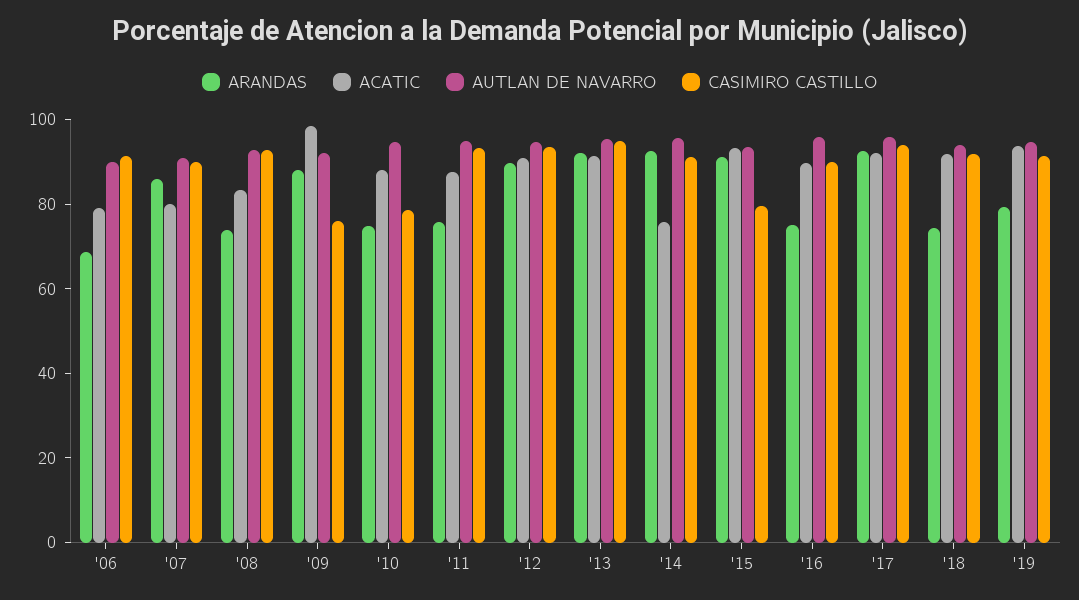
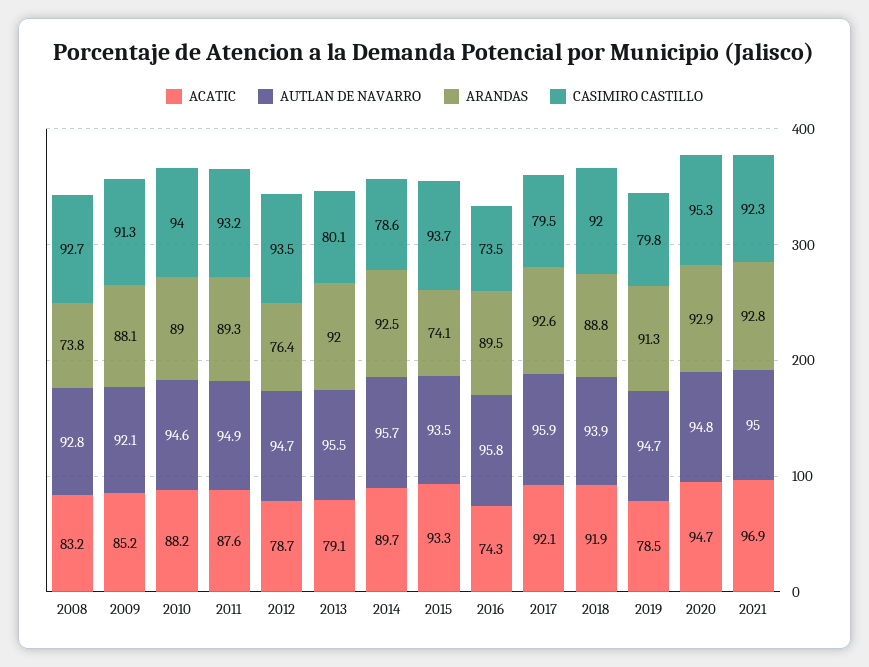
ARANDAS, '06: 70 -> none
ACATIC, '06: 80 -> none
AUTLAN DE NAVARRO, '06: 90 -> none
CASIMIRO CASTILLO, '06: 90 -> none
ARANDAS, '07: 85 -> none
ACATIC, '07: 80 -> none
AUTLAN DE NAVARRO, '07: 90 -> none
CASIMIRO CASTILLO, '07: 90 -> none
ACATIC, '09: 100 -> 85.2
CASIMIRO CASTILLO, '09: 75 -> 91.3
ARANDAS, '10: 75 -> 89
CASIMIRO CASTILLO, '10: 80 -> 94
ARANDAS, '11: 75 -> 89.3
ARANDAS, '12: 90 -> 76.4
ACATIC, '12: 90 -> 78.7
ACATIC, '13: 90 -> 79.1
CASIMIRO CASTILLO, '13: 95 -> 80.1
ACATIC, '14: 75 -> 89.7
CASIMIRO CASTILLO, '14: 90 -> 78.6
ARANDAS, '15: 90 -> 74.1
CASIMIRO CASTILLO, '15: 80 -> 93.7
ARANDAS, '16: 75 -> 89.5
ACATIC, '16: 90 -> 74.3
CASIMIRO CASTILLO, '16: 90 -> 73.5
CASIMIRO CASTILLO, '17: 95 -> 79.5
ARANDAS, '18: 75 -> 88.8
ARANDAS, '19: 80 -> 91.3
ACATIC, '19: 95 -> 78.5
CASIMIRO CASTILLO, '19: 90 -> 79.8
ACATIC, 2020: none -> 94.7
AUTLAN DE NAVARRO, 2020: none -> 94.8
ARANDAS, 2020: none -> 92.9
CASIMIRO CASTILLO, 2020: none -> 95.3
ACATIC, 2021: none -> 96.9
AUTLAN DE NAVARRO, 2021: none -> 95
ARANDAS, 2021: none -> 92.8
CASIMIRO CASTILLO, 2021: none -> 92.3

